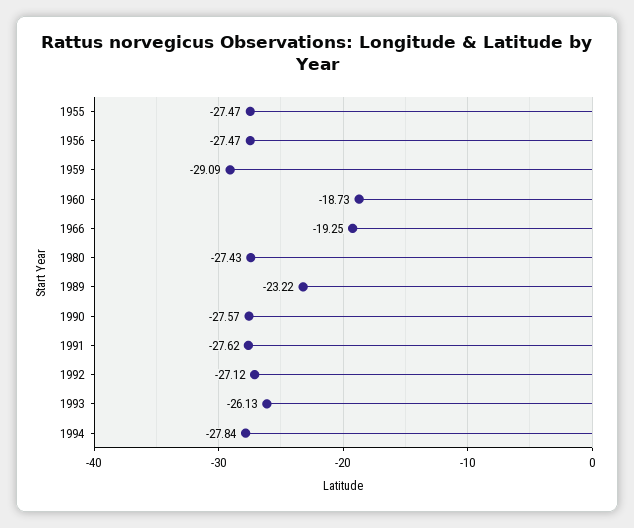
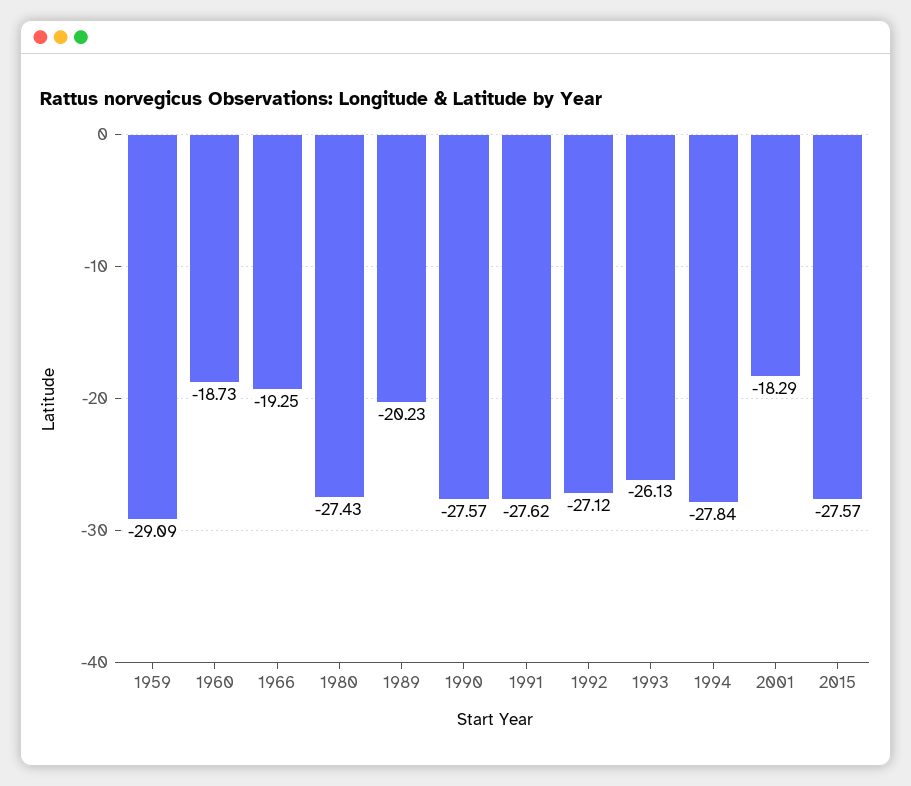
1955: -27.47 -> none
1956: -27.47 -> none
1989: -23.22 -> -20.23
2001: none -> -18.29
2015: none -> -27.57

